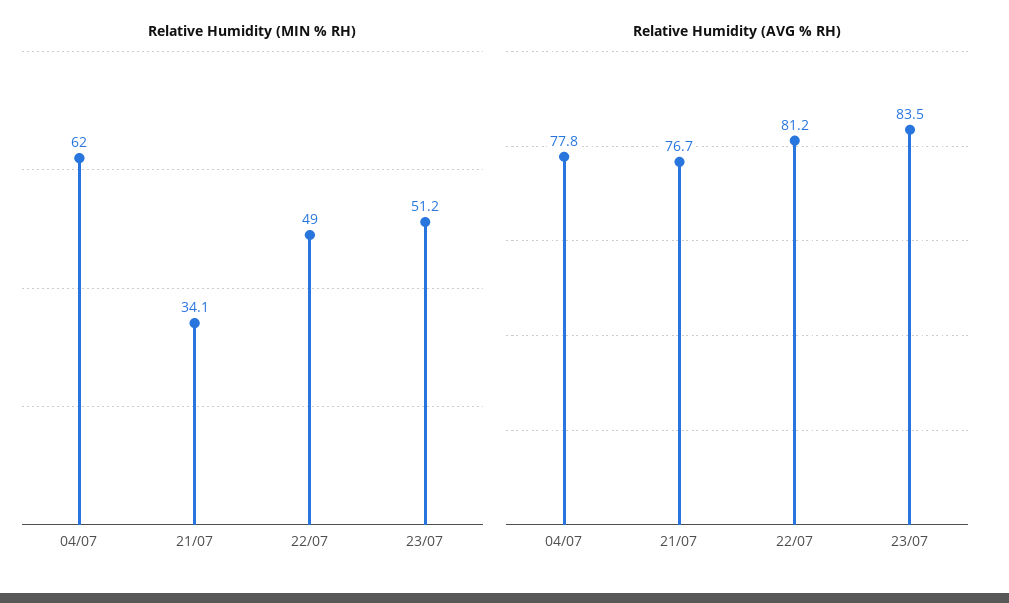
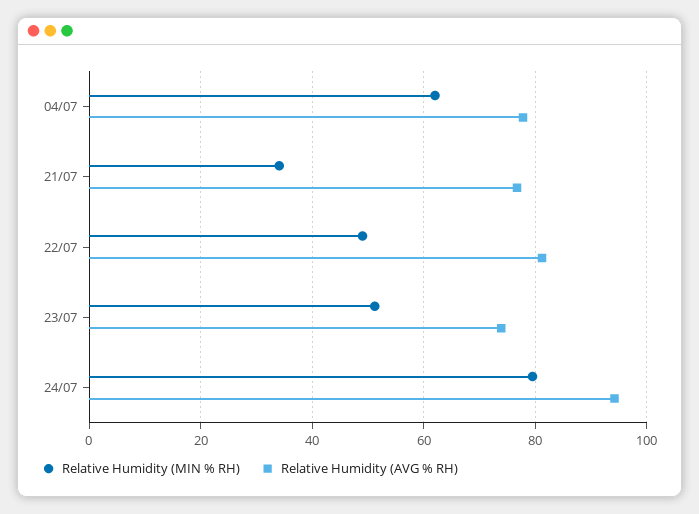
Relative Humidity (AVG % RH), 23/07: 83.5 -> 74
Relative Humidity (MIN % RH), 24/07: none -> 80
Relative Humidity (AVG % RH), 24/07: none -> 94

